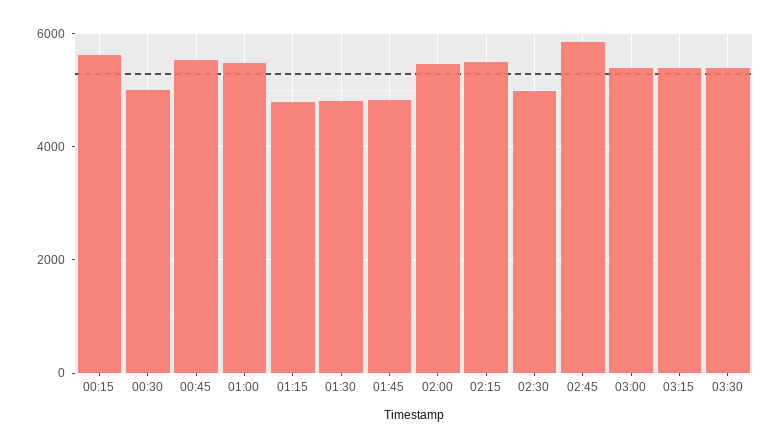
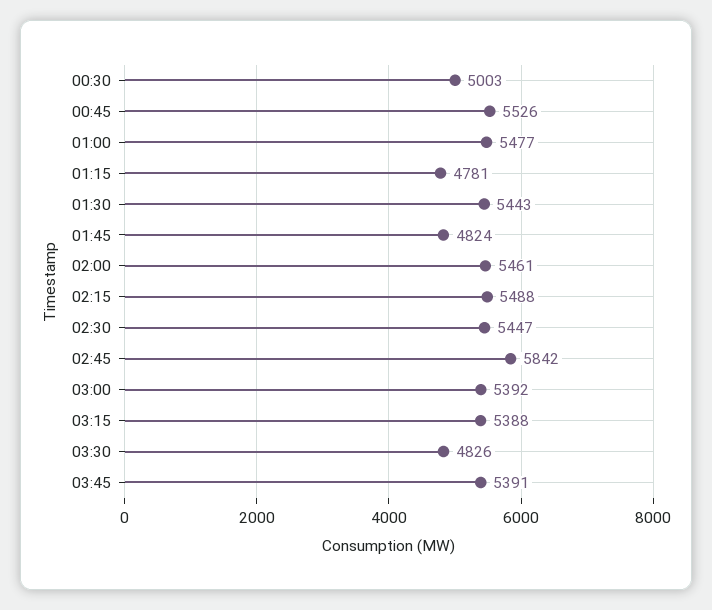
00:15: 5600 -> none
01:30: 4800 -> 5443
02:30: 5000 -> 5447
03:30: 5400 -> 4826
03:45: none -> 5391

